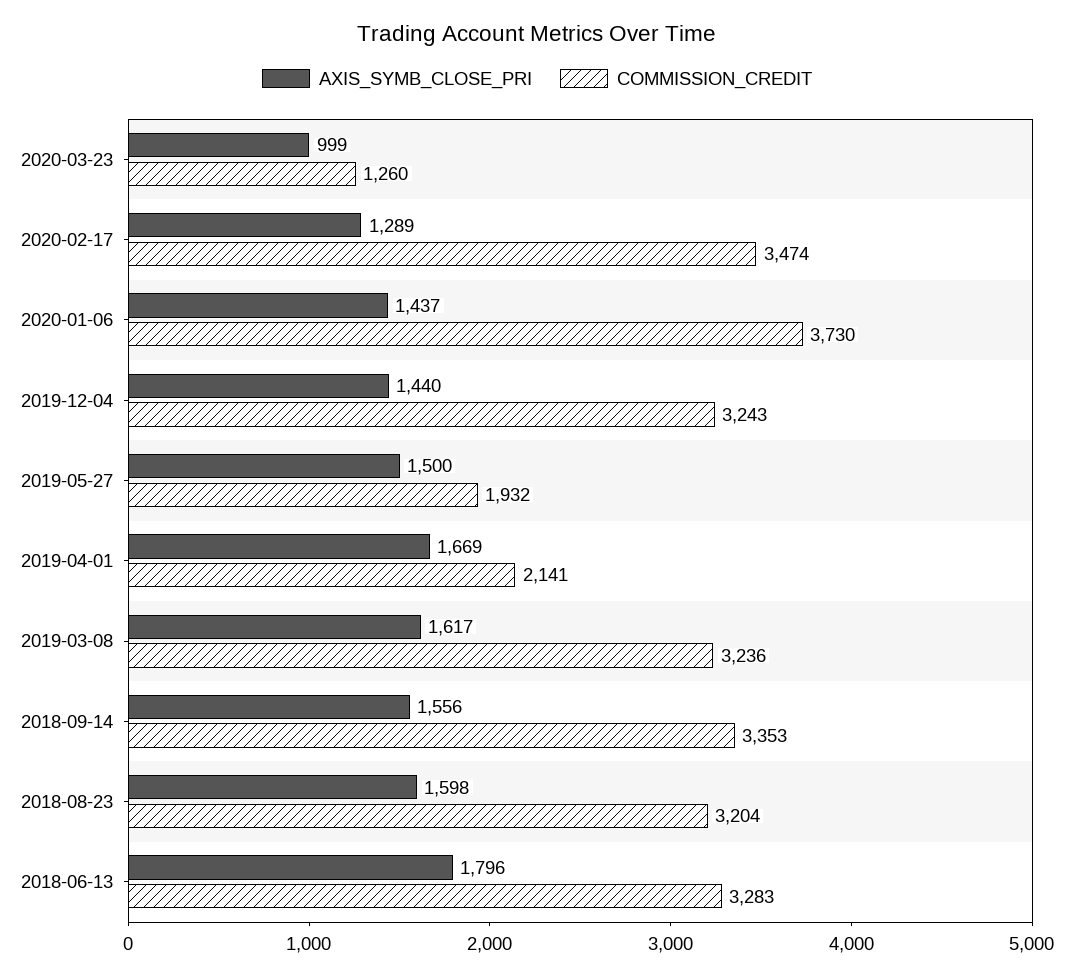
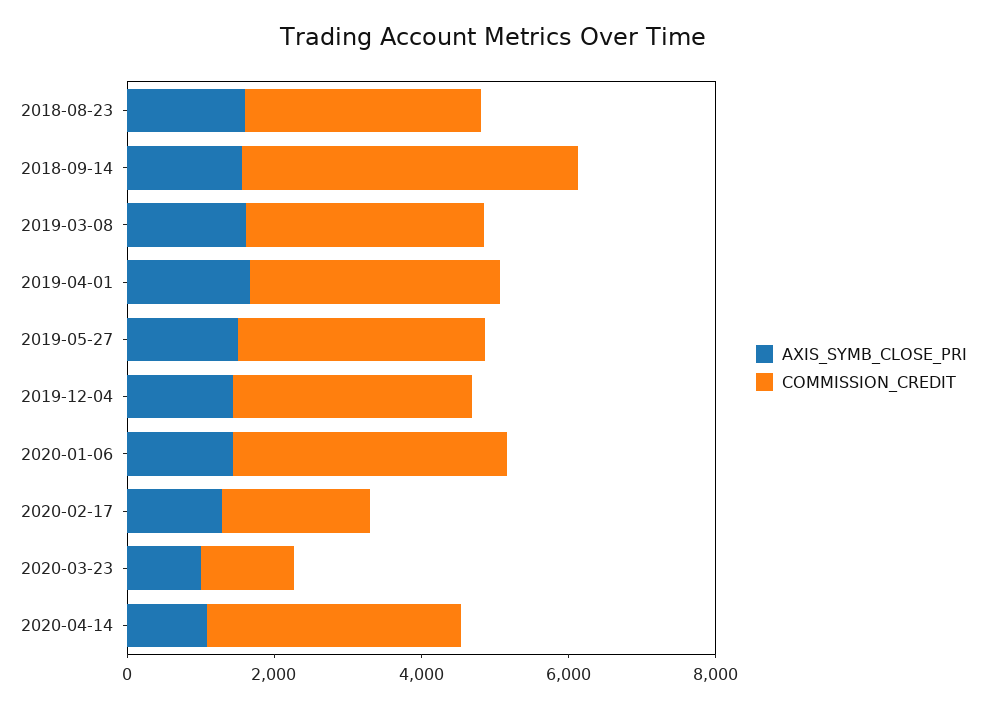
COMMISSION_CREDIT, 2020-02-17: 3474 -> 2000
COMMISSION_CREDIT, 2019-05-27: 1932 -> 3500
COMMISSION_CREDIT, 2019-04-01: 2141 -> 3500
COMMISSION_CREDIT, 2018-09-14: 3353 -> 4500
AXIS_SYMB_CLOSE_PRI, 2018-06-13: 1796 -> none
COMMISSION_CREDIT, 2018-06-13: 3283 -> none
AXIS_SYMB_CLOSE_PRI, 2020-04-14: none -> 1000
COMMISSION_CREDIT, 2020-04-14: none -> 3500

